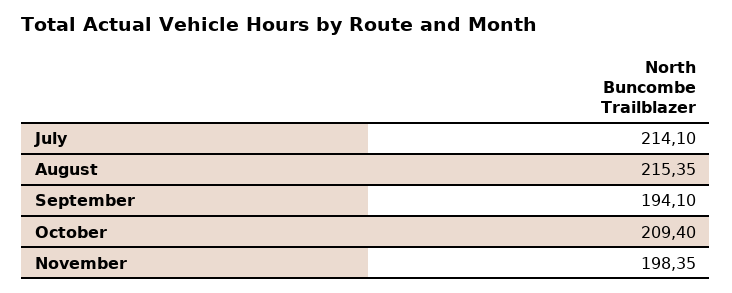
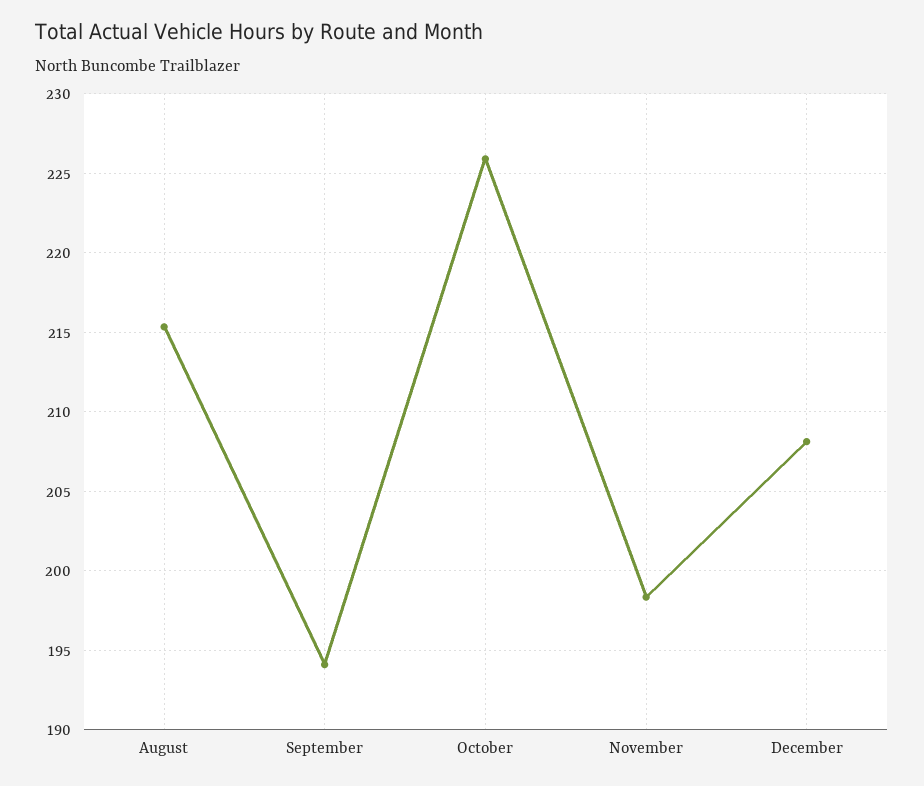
July: 214.1 -> none
October: 209.4 -> 226
December: none -> 208

